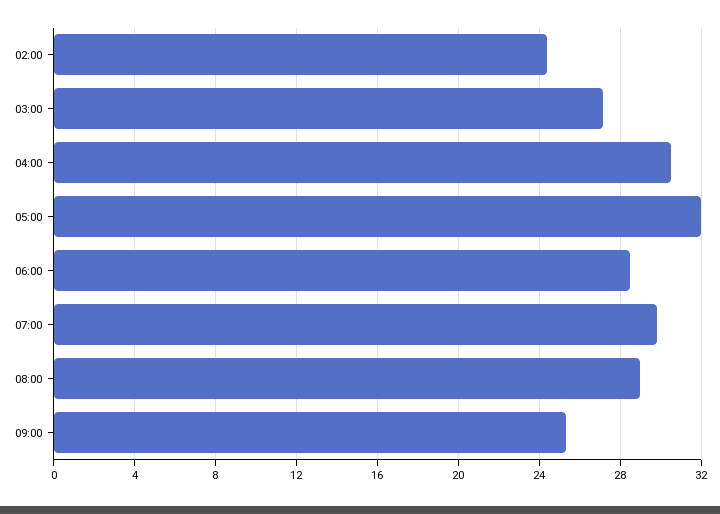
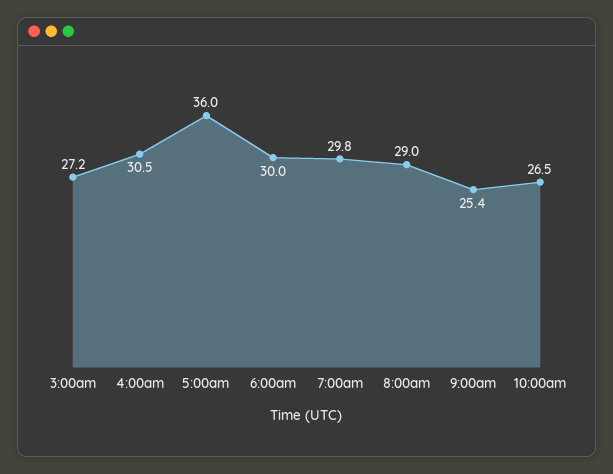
02:00: 24.5 -> none
05:00: 32 -> 36
06:00: 28.5 -> 30
10:00am: none -> 26.5

